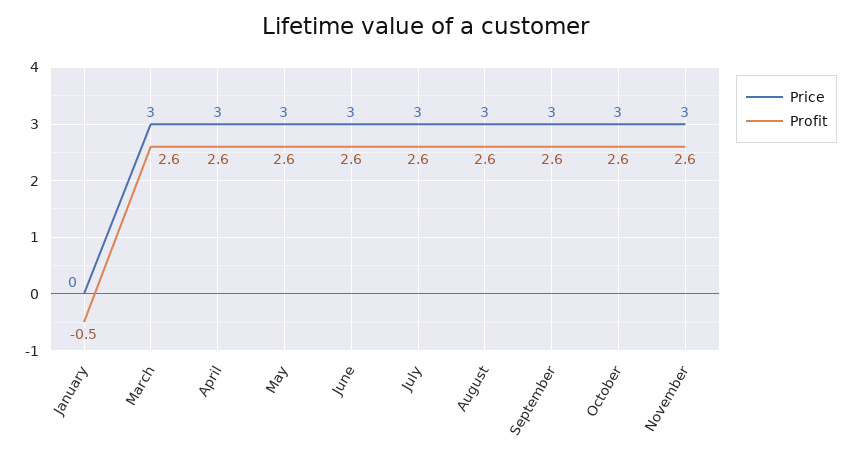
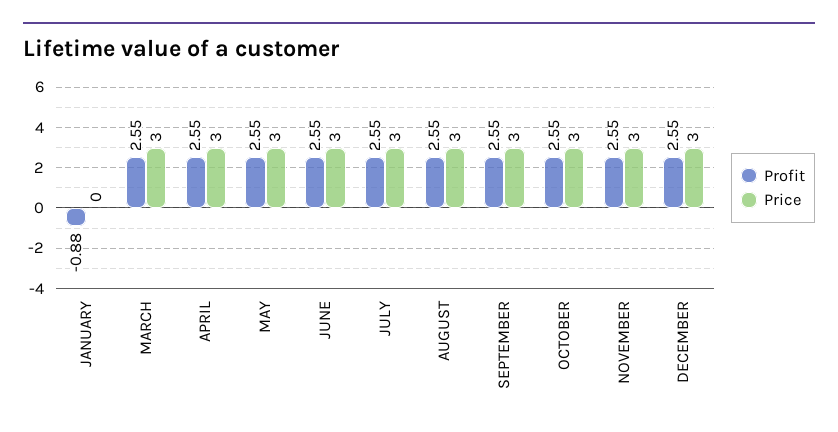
Profit, January: -0.5 -> -0.88
Profit, DECEMBER: none -> 2.55
Price, DECEMBER: none -> 3

